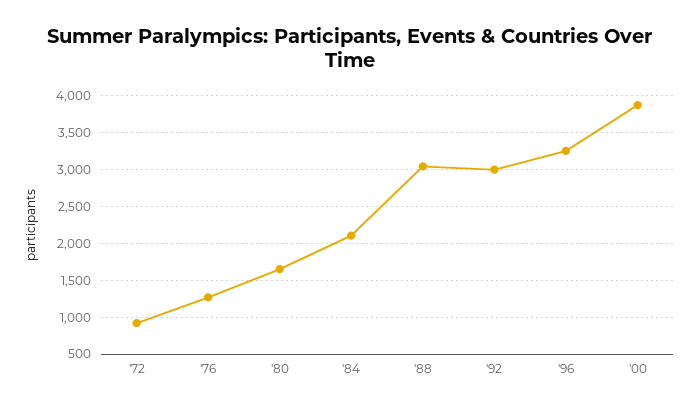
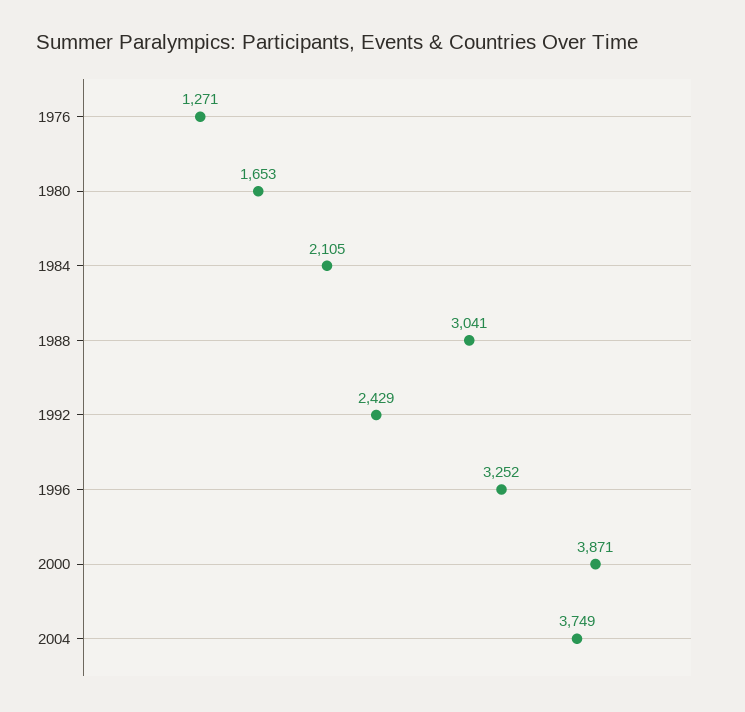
'72: 900 -> none
'92: 3000 -> 2429
2004: none -> 3749

